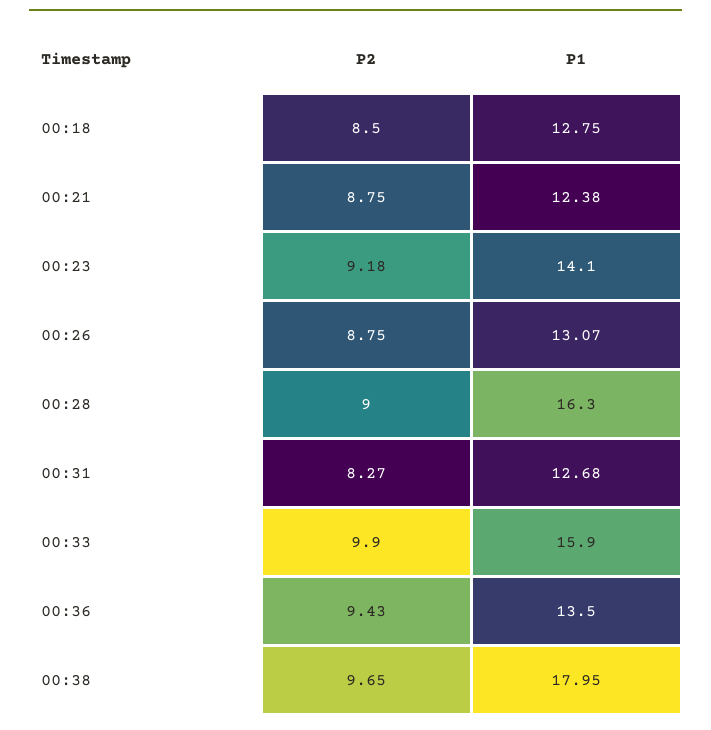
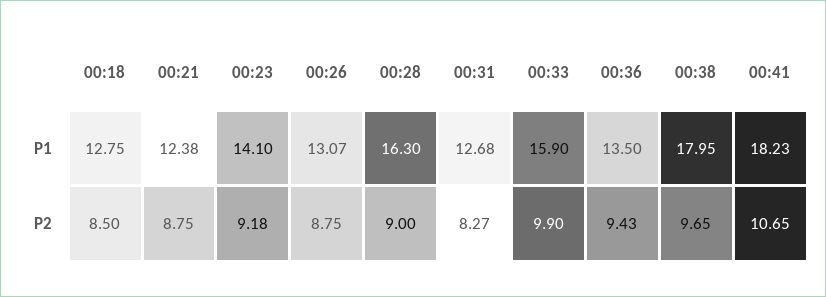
P1, 00:41: none -> 18.23
P2, 00:41: none -> 10.65

